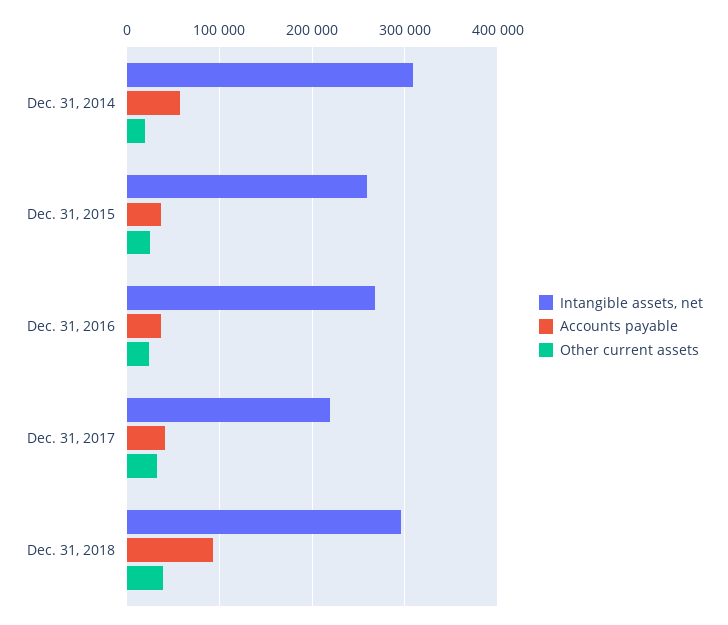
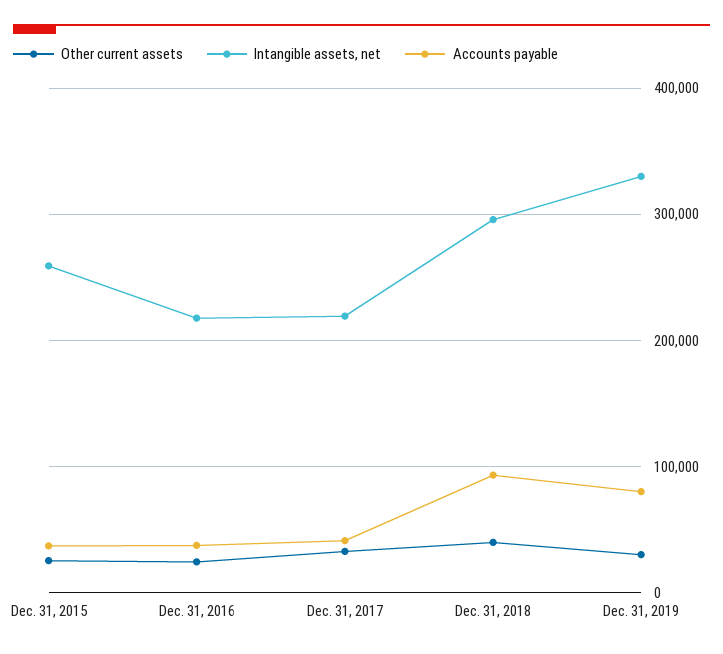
Intangible assets, net, Dec. 31, 2014: 310000 -> none
Accounts payable, Dec. 31, 2014: 60000 -> none
Other current assets, Dec. 31, 2014: 20000 -> none
Intangible assets, net, Dec. 31, 2016: 270000 -> 220000
Other current assets, Dec. 31, 2019: none -> 30000
Intangible assets, net, Dec. 31, 2019: none -> 330000
Accounts payable, Dec. 31, 2019: none -> 80000

